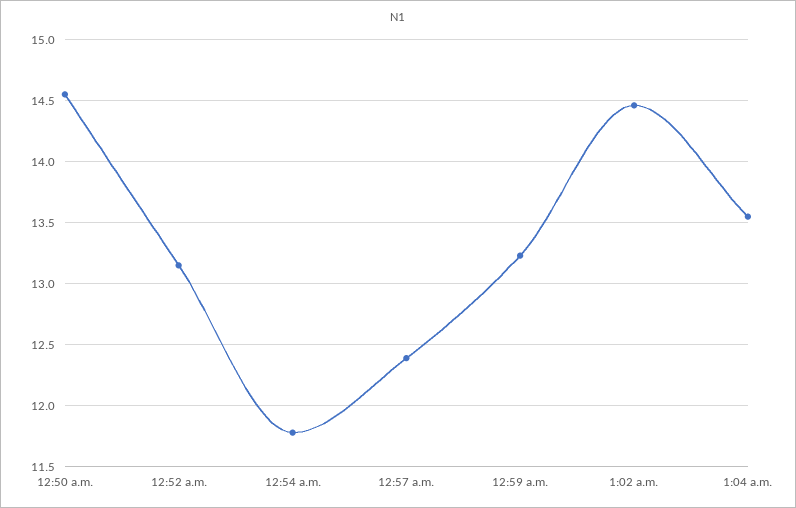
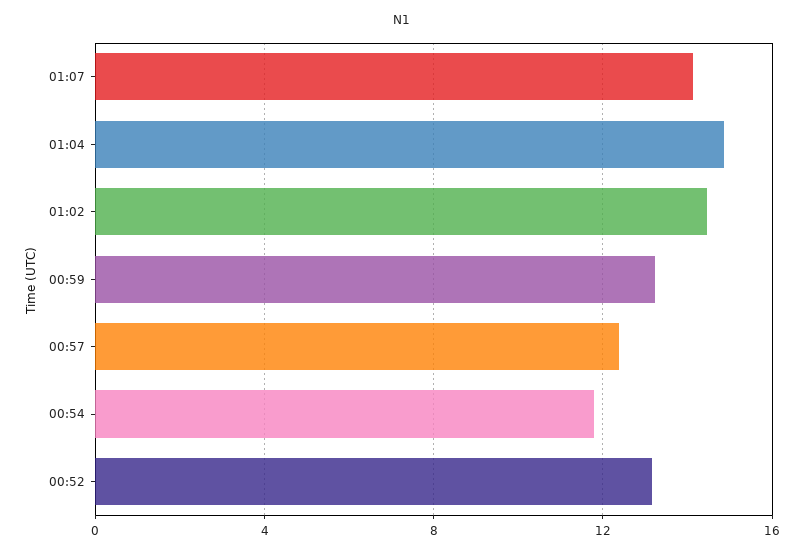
12:50 a.m.: 14.55 -> none
1:04 a.m.: 13.55 -> 15
01:07: none -> 14

